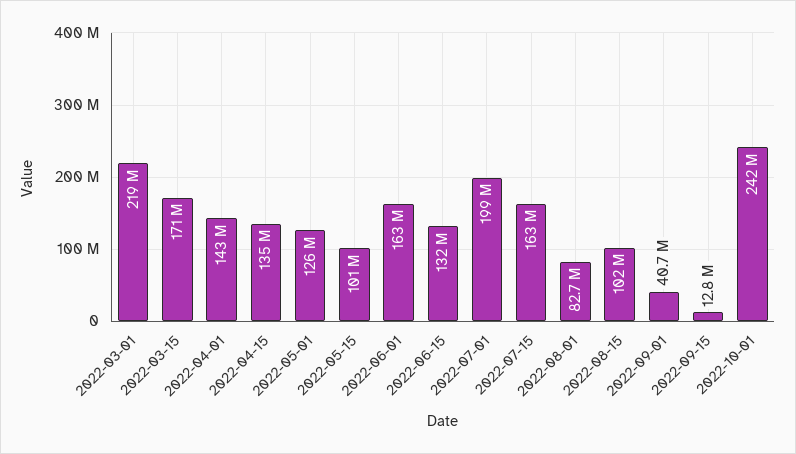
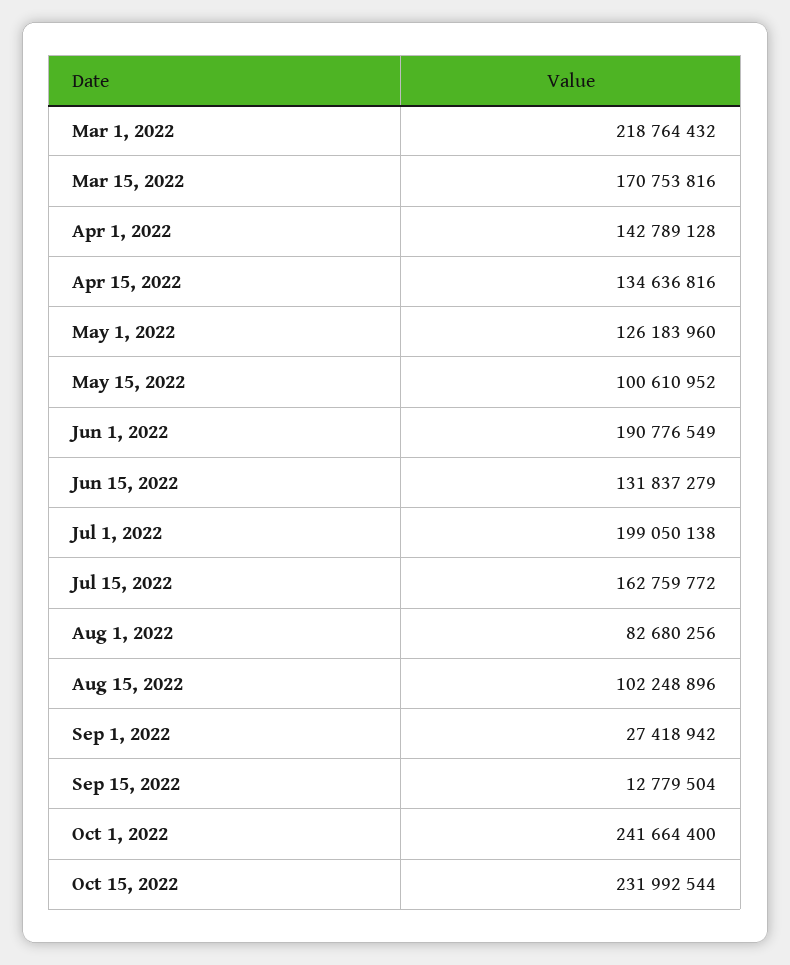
2022-06-01: 163000000 -> 190776549
2022-09-01: 40700000 -> 27418942
Oct 15, 2022: none -> 231992544

